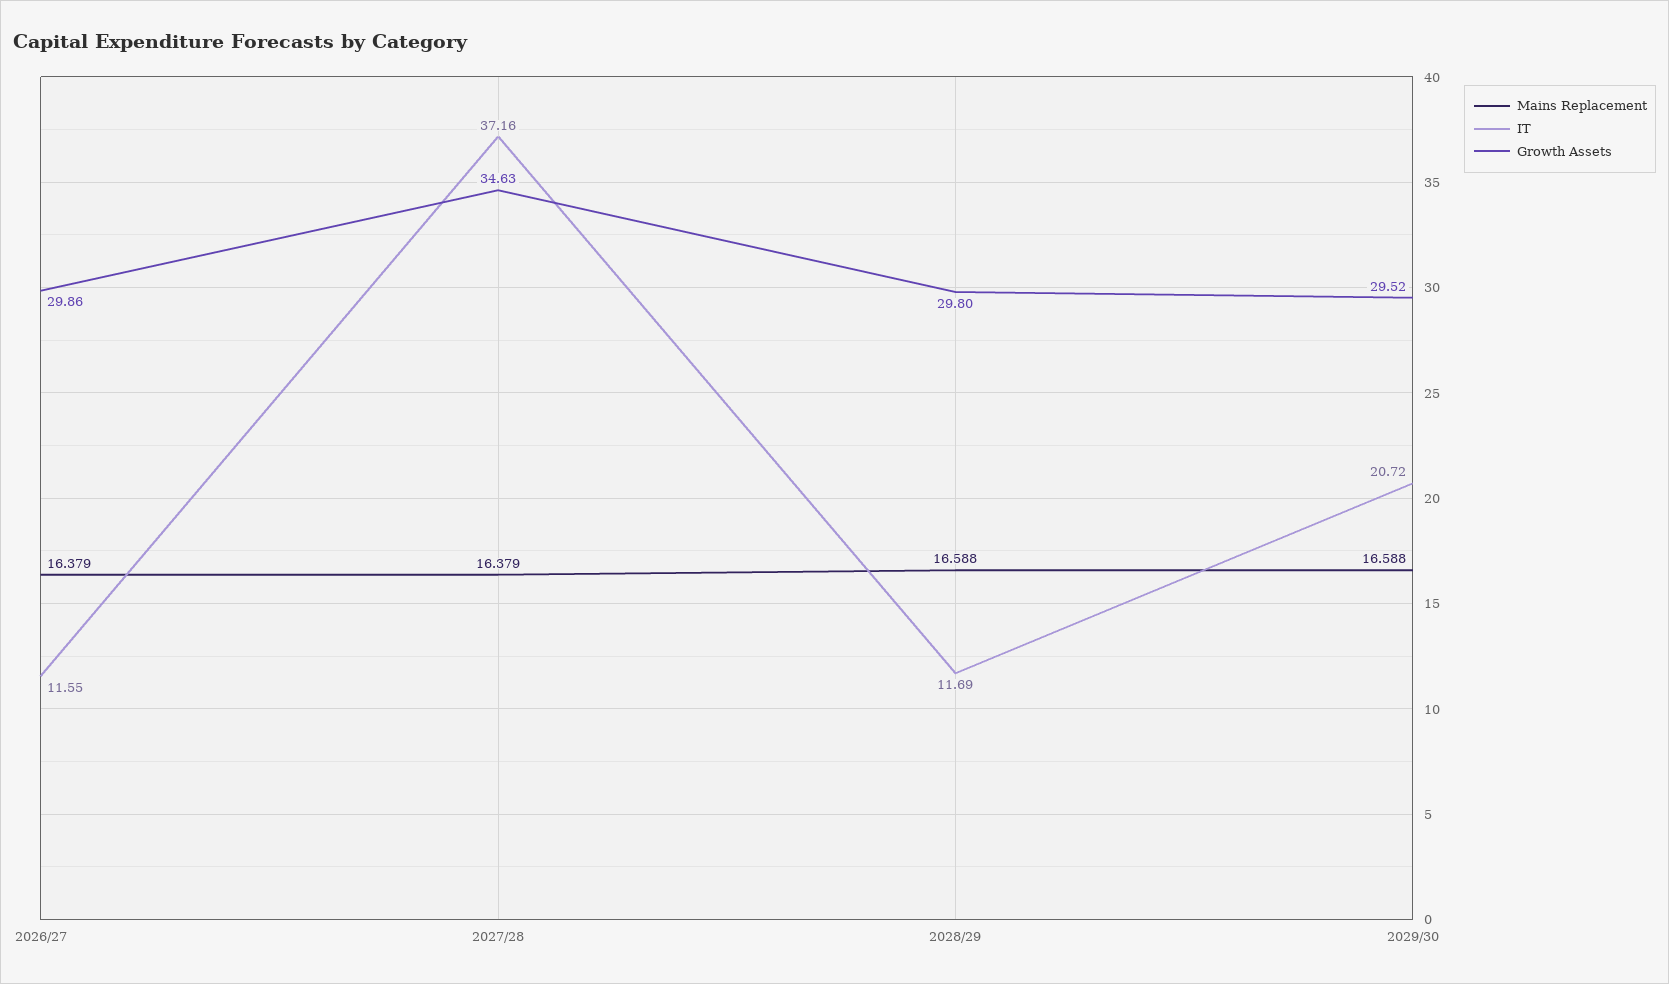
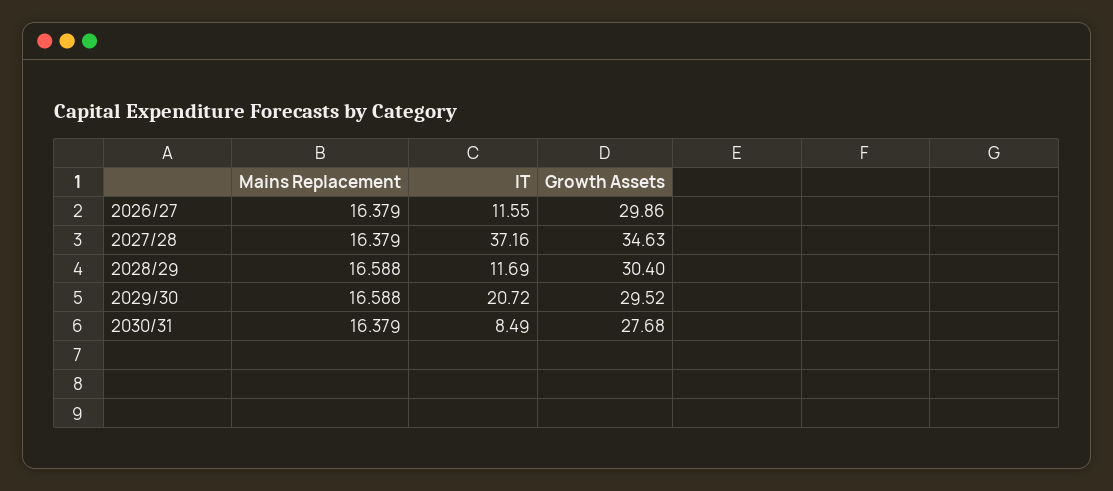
Growth Assets, 2028/29: 29.8 -> 30.4
Mains Replacement, 2030/31: none -> 16.379
IT, 2030/31: none -> 8.49
Growth Assets, 2030/31: none -> 27.68

